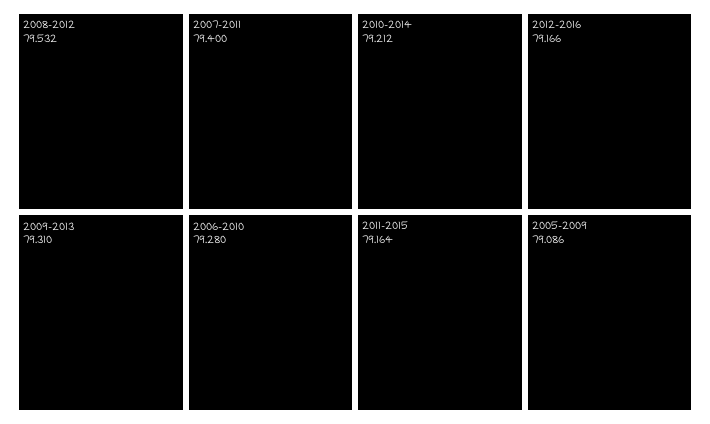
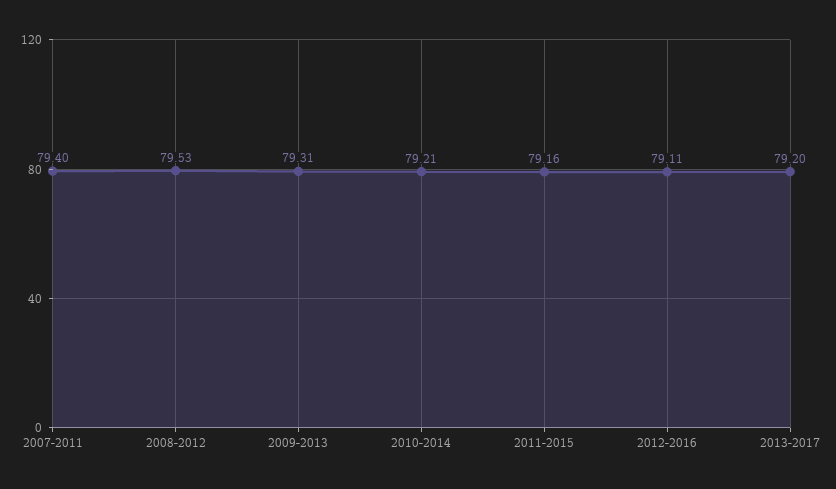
2006-2010: 79.28 -> none
2012-2016: 79.166 -> 79.11
2005-2009: 79.086 -> none
2013-2017: none -> 79.2

